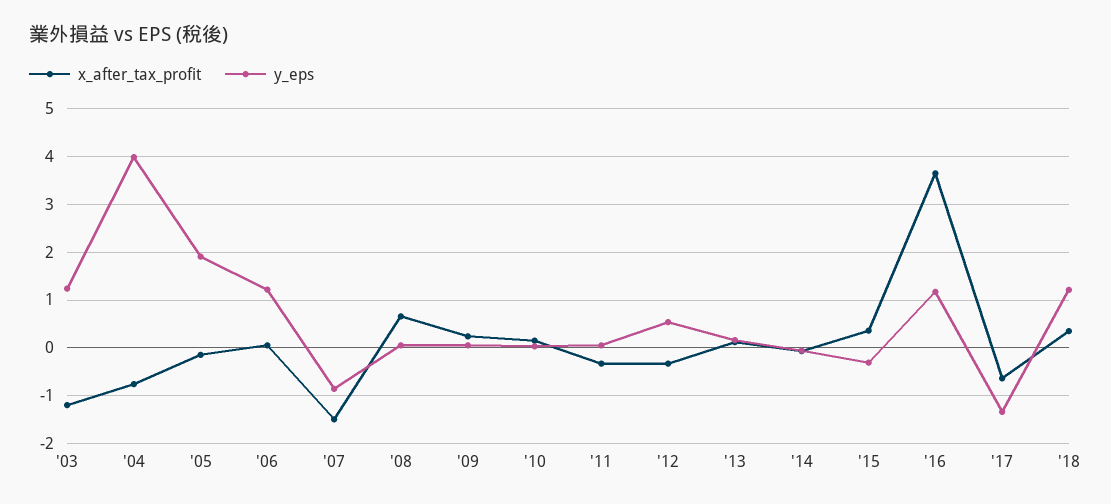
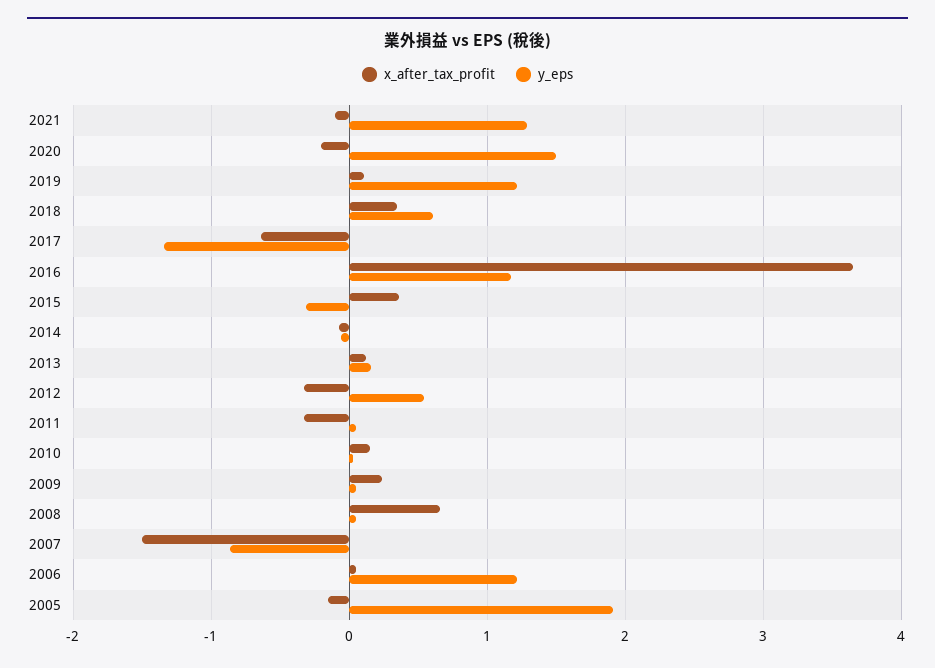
x_after_tax_profit, '03: -1.2 -> none
y_eps, '03: 1.2 -> none
x_after_tax_profit, '04: -0.8 -> none
y_eps, '04: 4 -> none
y_eps, '18: 1.2 -> 0.6
x_after_tax_profit, 2021: none -> -0.1
y_eps, 2021: none -> 1.3
x_after_tax_profit, 2020: none -> -0.2
y_eps, 2020: none -> 1.5
x_after_tax_profit, 2019: none -> 0.1
y_eps, 2019: none -> 1.2

